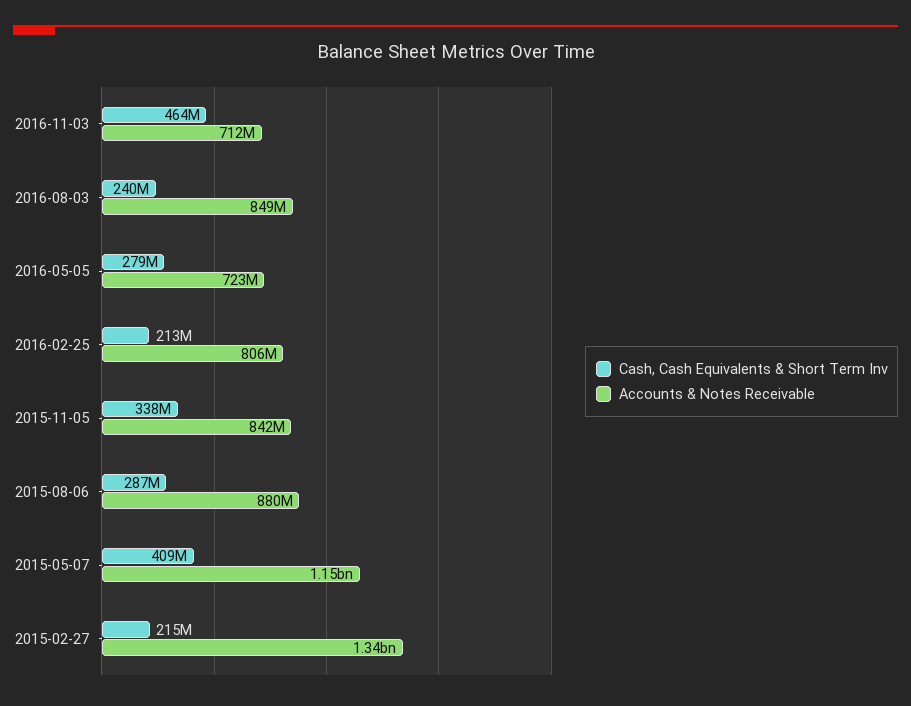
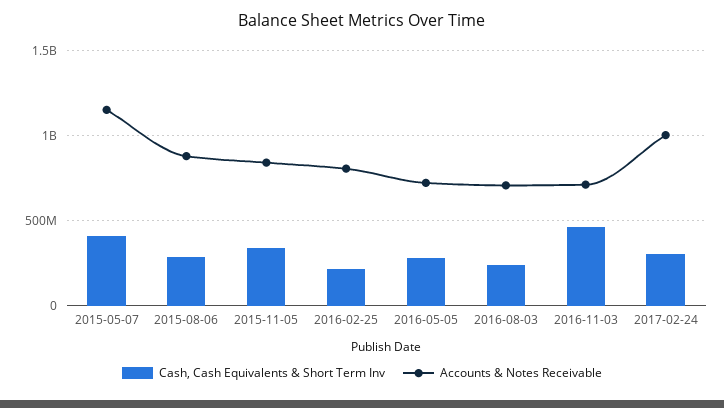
Accounts & Notes Receivable, 2016-08-03: 849000000 -> 700000000
Cash, Cash Equivalents & Short Term Inv, 2015-02-27: 215000000 -> none
Accounts & Notes Receivable, 2015-02-27: 1340000000 -> none
Cash, Cash Equivalents & Short Term Inv, 2017-02-24: none -> 300000000
Accounts & Notes Receivable, 2017-02-24: none -> 1000000000

